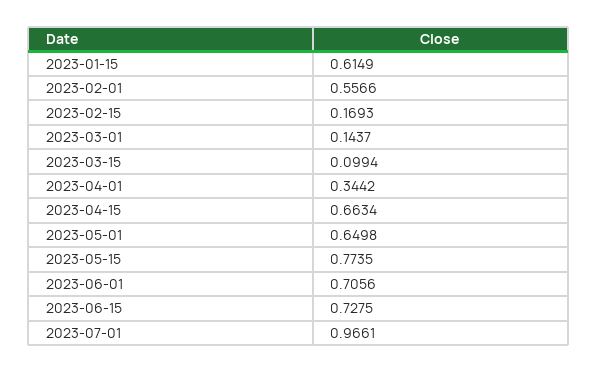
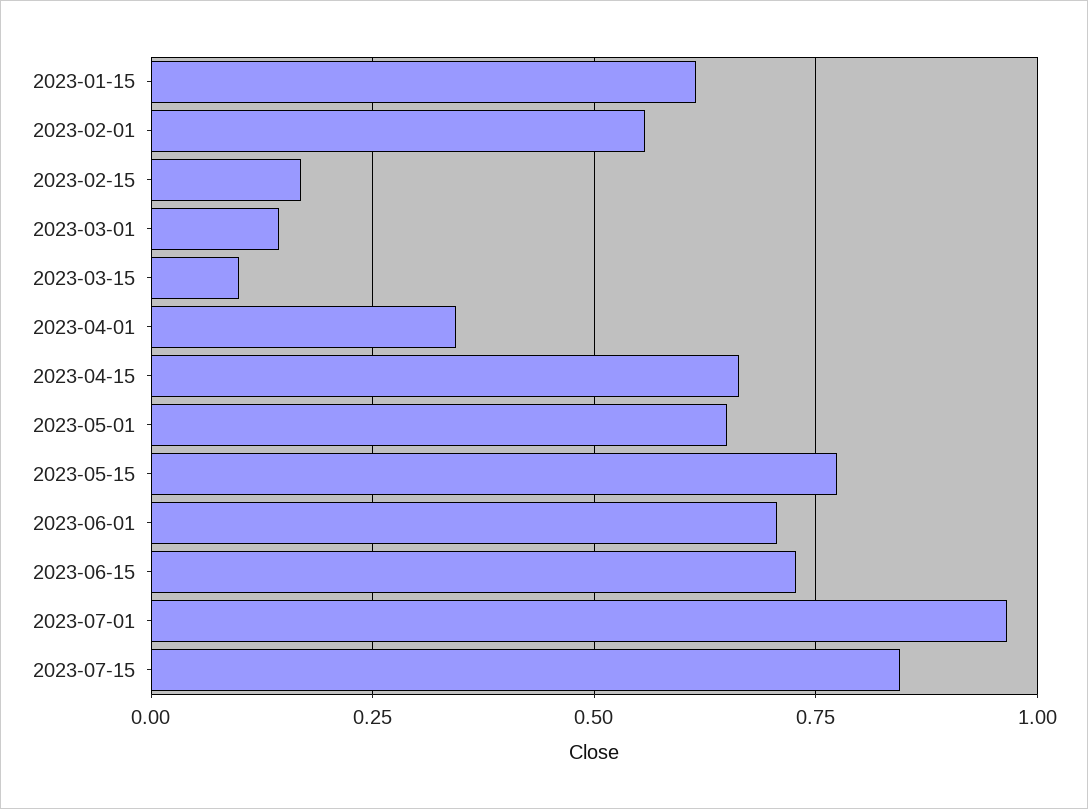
2023-07-15: none -> 0.85

